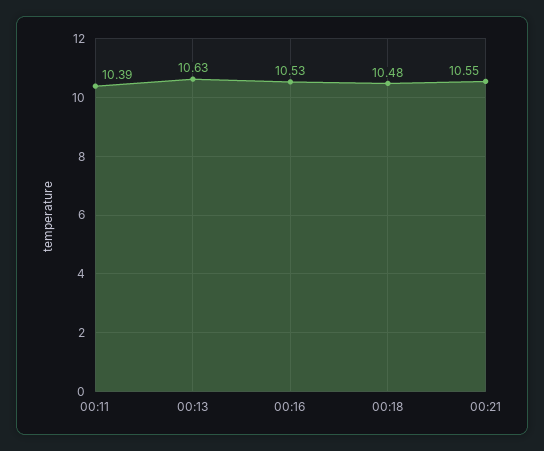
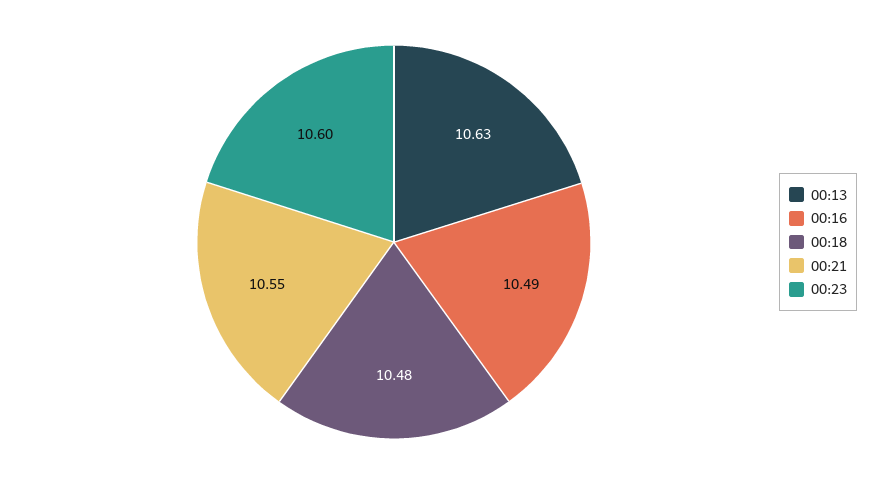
00:11: 10.39 -> none
00:16: 10.53 -> 10.49
00:23: none -> 10.6

